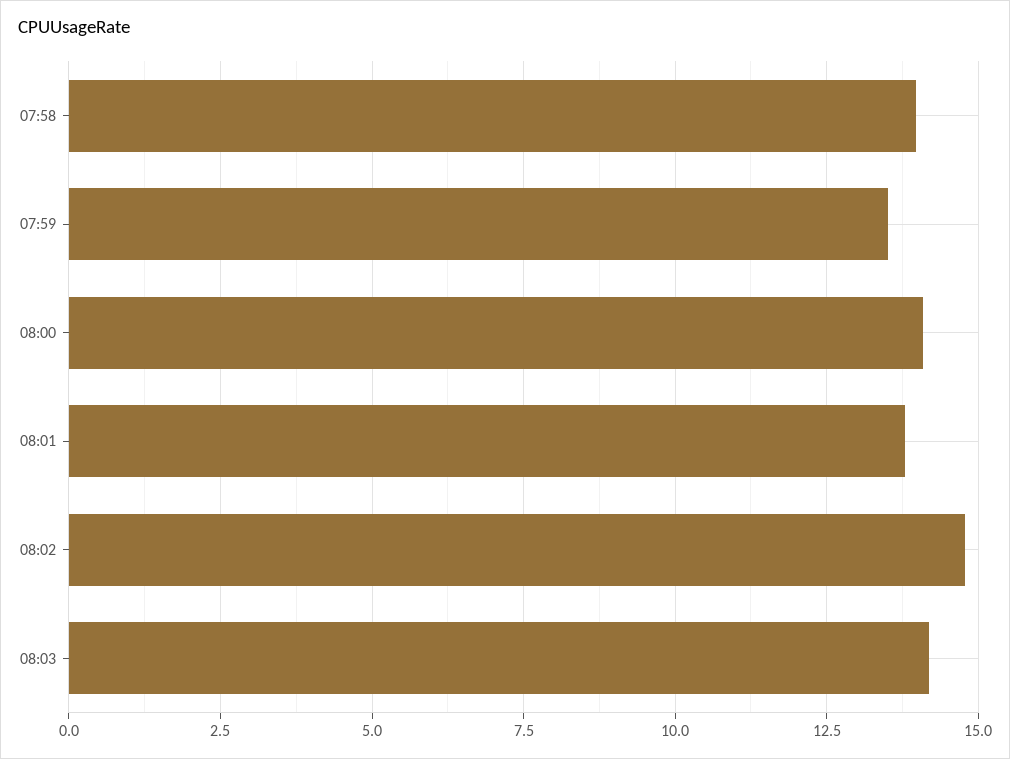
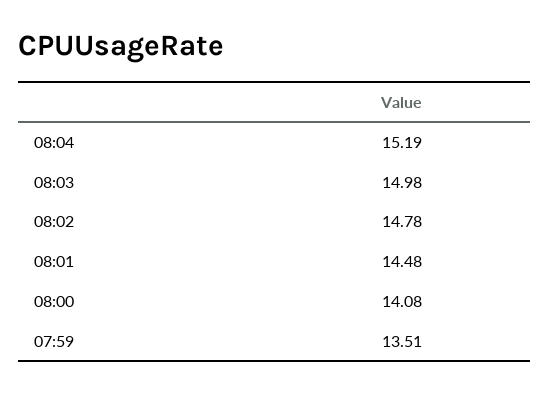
07:58: 14 -> none
08:01: 13.75 -> 14.48
08:03: 14.25 -> 14.98
08:04: none -> 15.19

